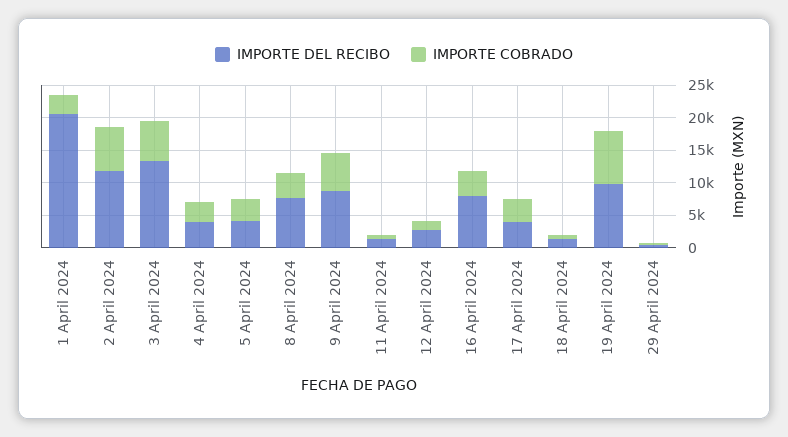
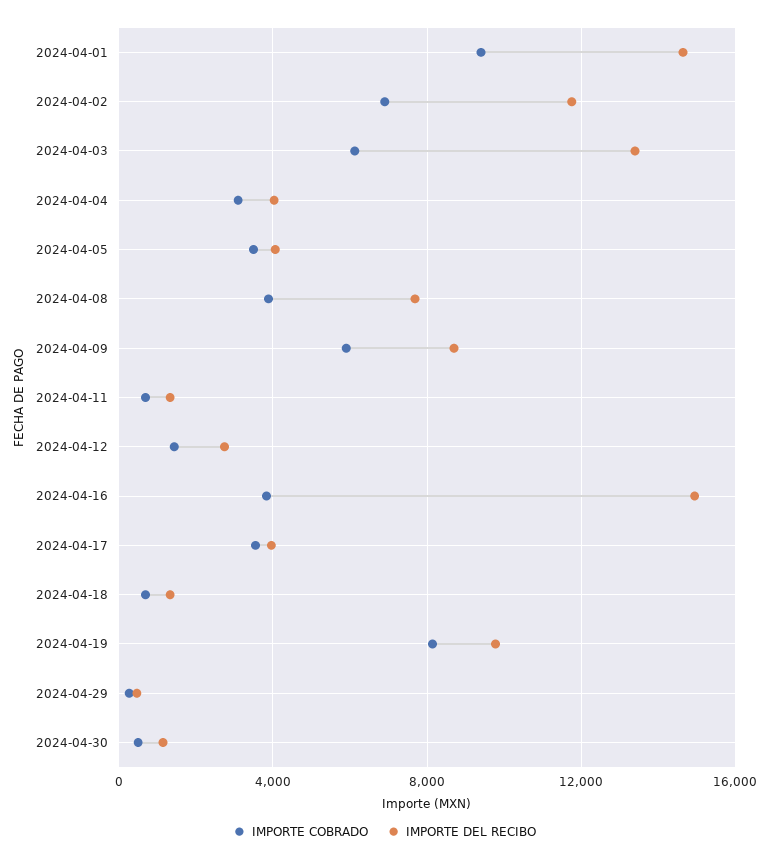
IMPORTE DEL RECIBO, 1 April 2024: 20000 -> 14500
IMPORTE COBRADO, 1 April 2024: 2500 -> 9500
IMPORTE DEL RECIBO, 16 April 2024: 7500 -> 15000
IMPORTE COBRADO, 2024-04-30: none -> 500
IMPORTE DEL RECIBO, 2024-04-30: none -> 1000

